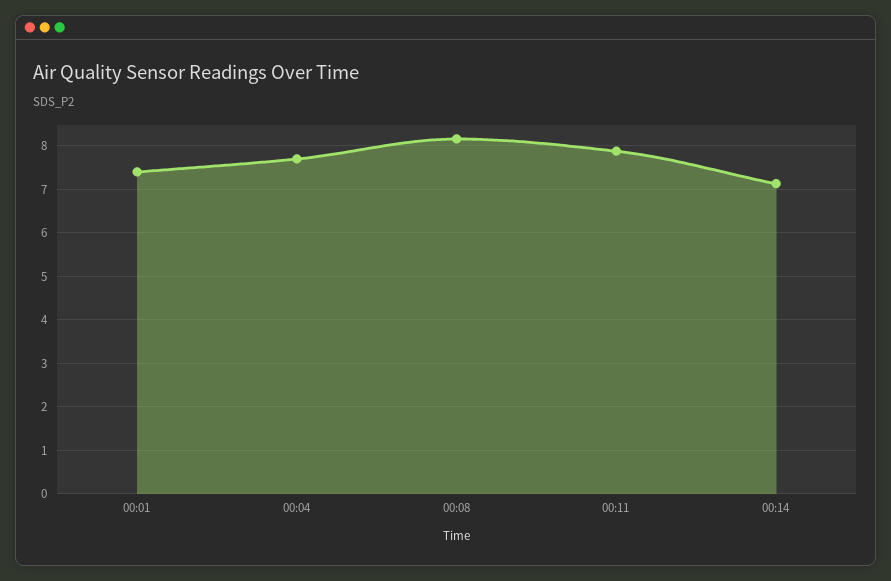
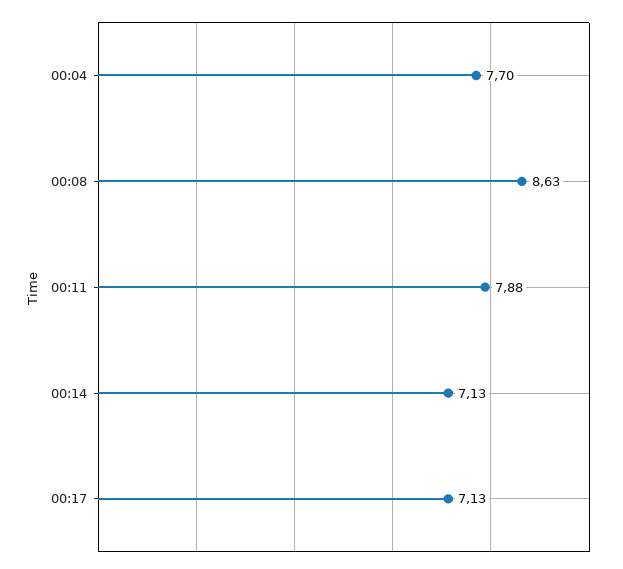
00:01: 7.4 -> none
00:08: 8.2 -> 8.63
00:17: none -> 7.13

